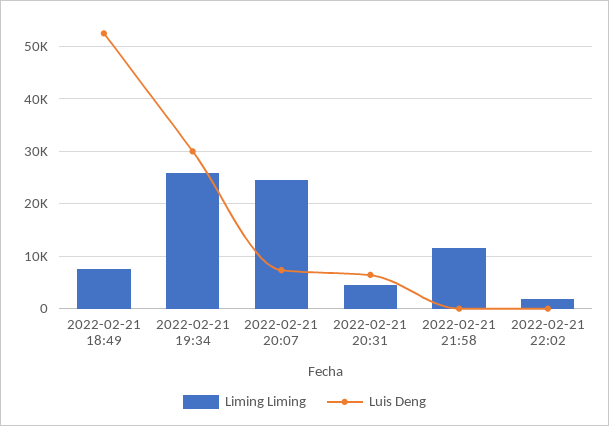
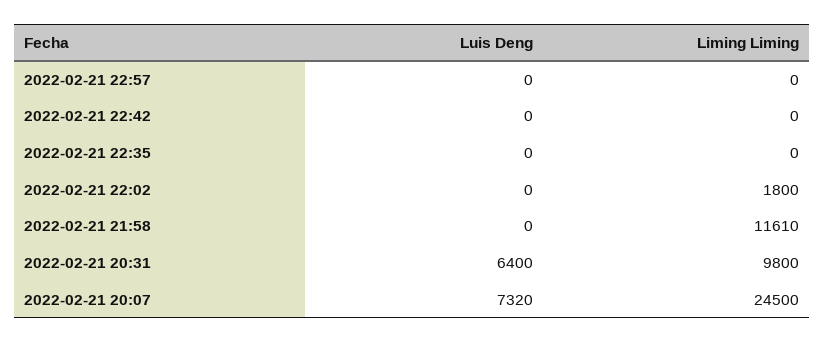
Liming Liming, 2022-02-21 18:49: 8000 -> none
Luis Deng, 2022-02-21 18:49: 52000 -> none
Liming Liming, 2022-02-21 19:34: 26000 -> none
Luis Deng, 2022-02-21 19:34: 30000 -> none
Liming Liming, 2022-02-21 20:31: 4000 -> 9800
Luis Deng, 2022-02-21 22:57: none -> 0
Liming Liming, 2022-02-21 22:57: none -> 0
Luis Deng, 2022-02-21 22:42: none -> 0
Liming Liming, 2022-02-21 22:42: none -> 0
Luis Deng, 2022-02-21 22:35: none -> 0
Liming Liming, 2022-02-21 22:35: none -> 0

